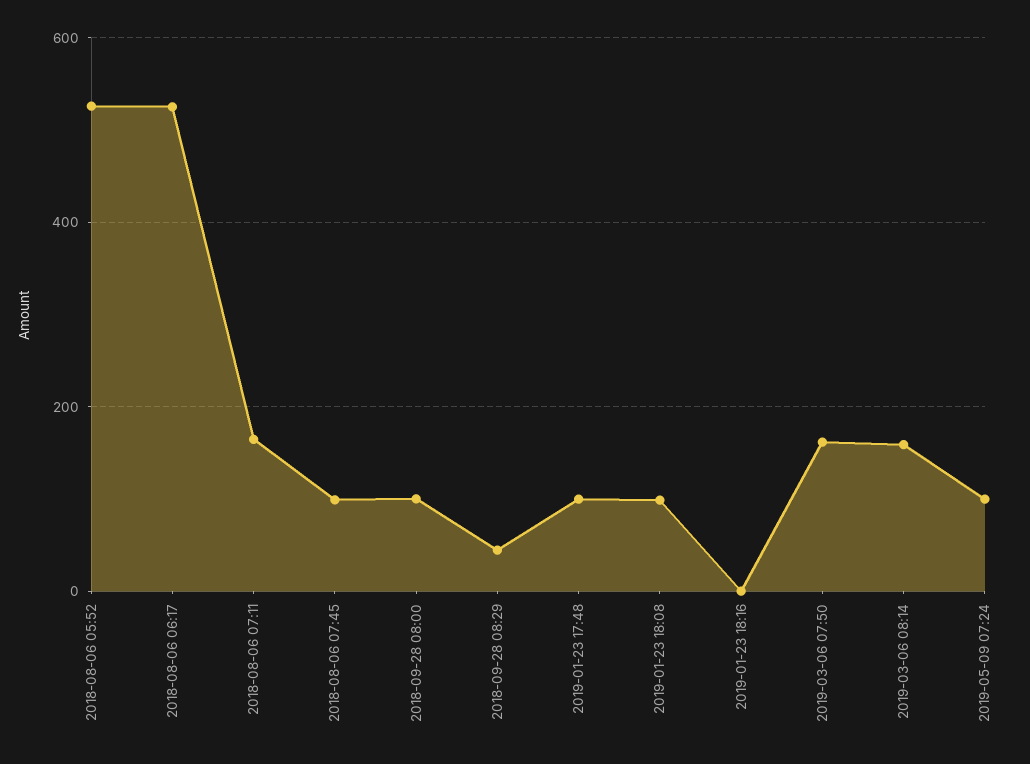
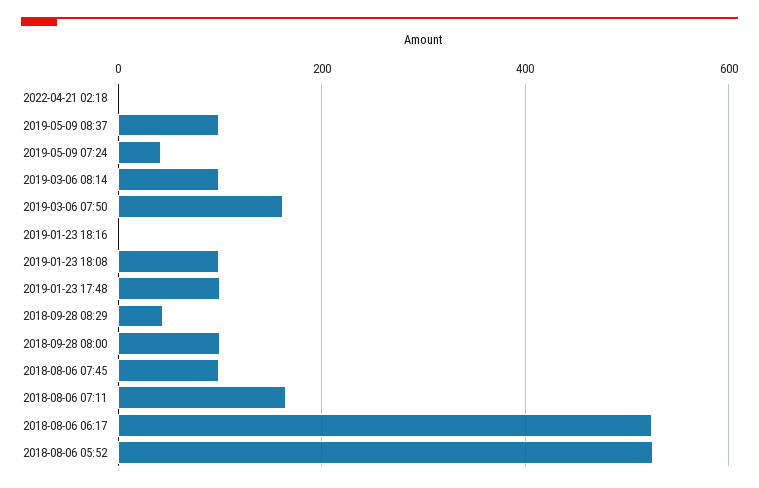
2019-03-06 08:14: 160 -> 100
2019-05-09 07:24: 100 -> 40
2022-04-21 02:18: none -> 0
2019-05-09 08:37: none -> 100

